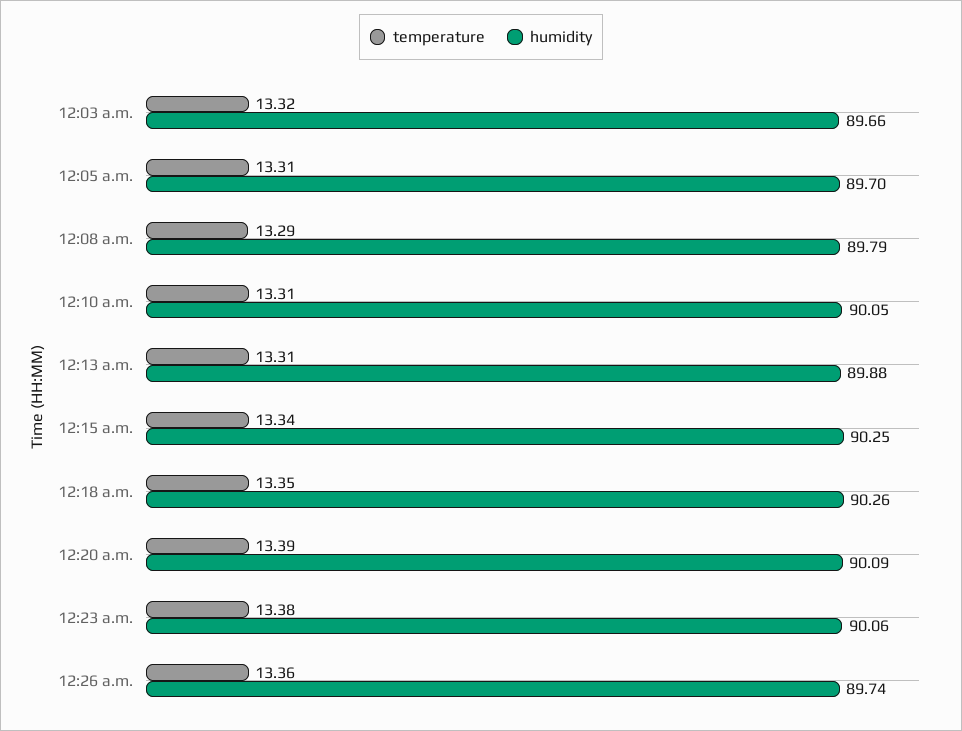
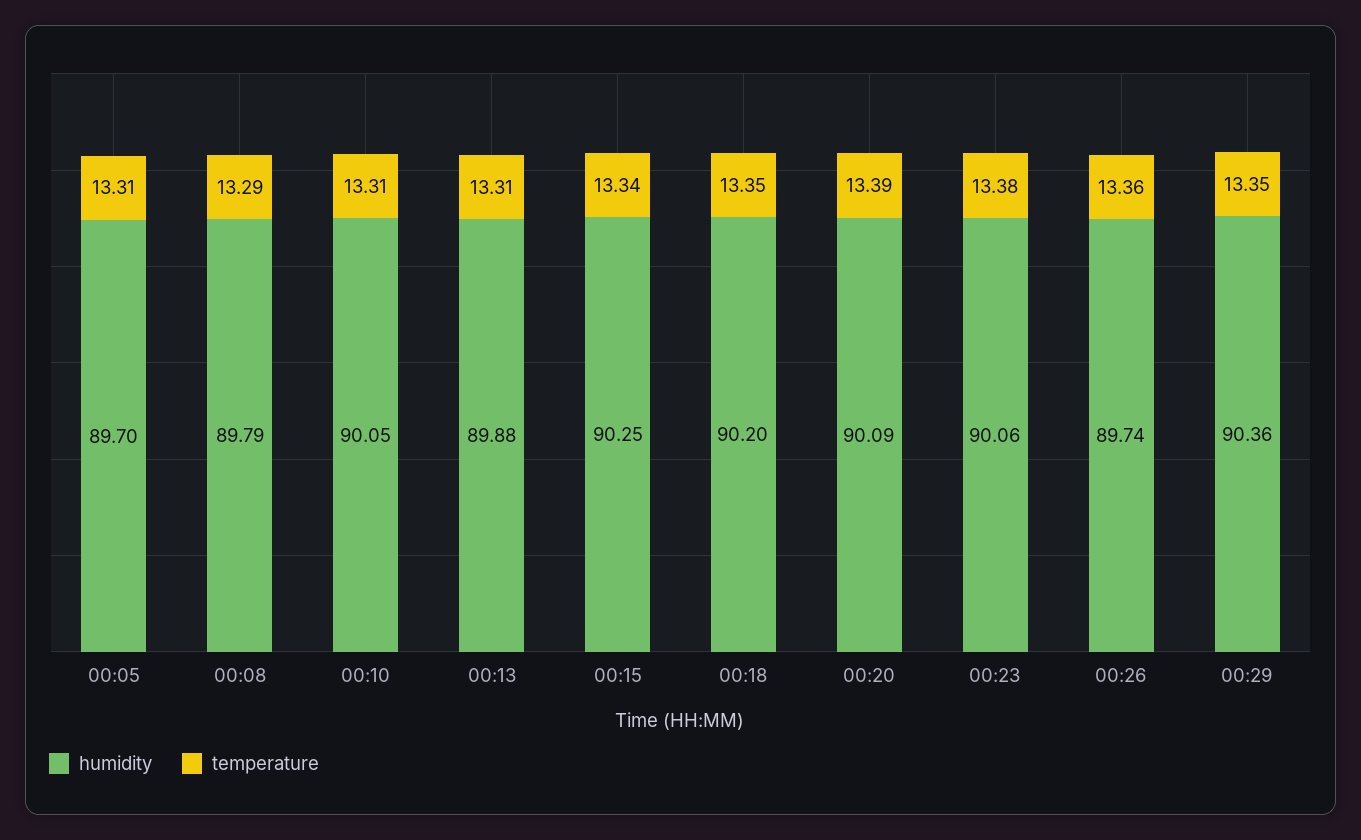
temperature, 12:03 a.m.: 13.32 -> none
humidity, 12:03 a.m.: 89.66 -> none
humidity, 12:18 a.m.: 90.26 -> 90.2
humidity, 00:29: none -> 90.36
temperature, 00:29: none -> 13.35

